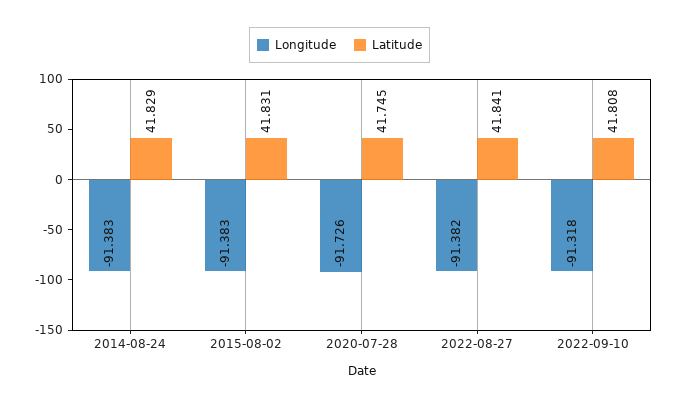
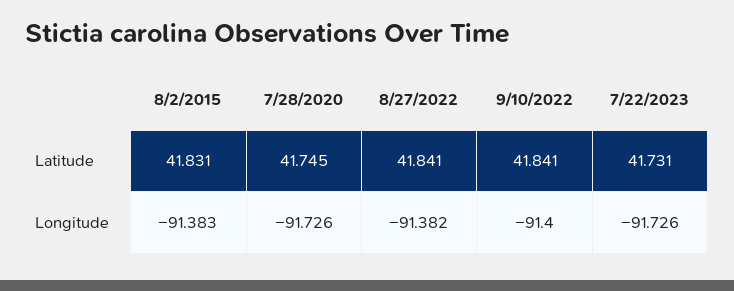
Longitude, 2014-08-24: -91.383 -> none
Latitude, 2014-08-24: 41.829 -> none
Longitude, 2022-09-10: -91.318 -> -91.4
Latitude, 2022-09-10: 41.808 -> 41.841
Latitude, 7/22/2023: none -> 41.731
Longitude, 7/22/2023: none -> -91.726

